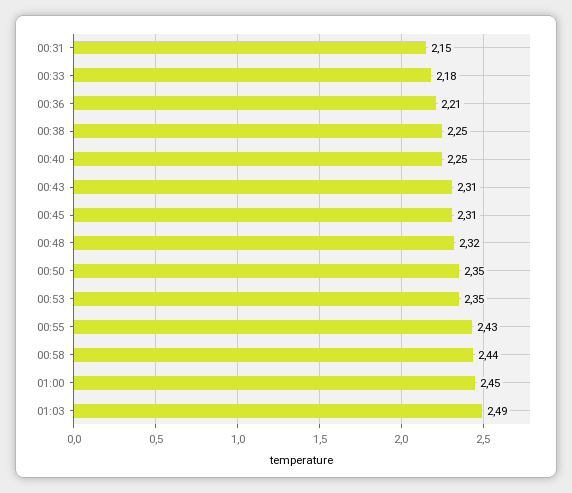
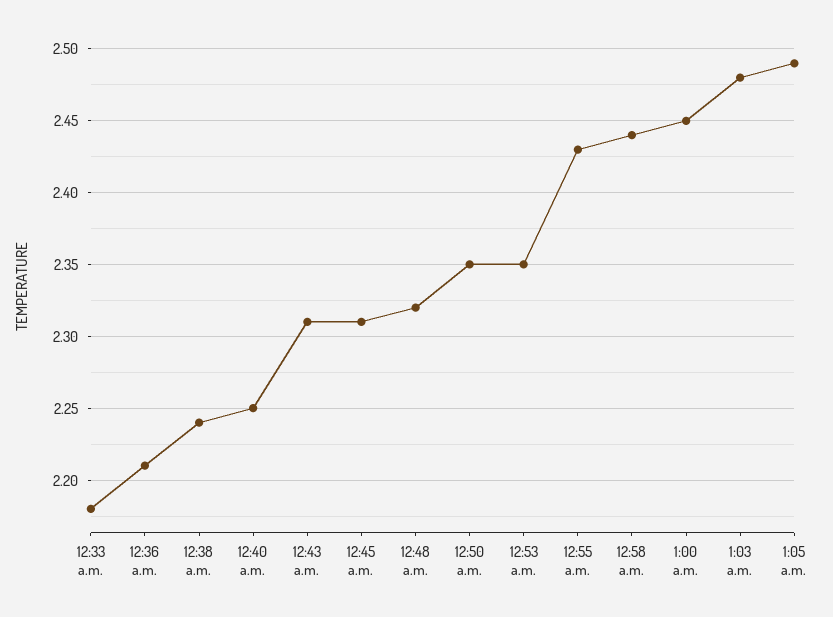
00:31: 2.15 -> none
00:38: 2.25 -> 2.24
01:03: 2.49 -> 2.48
1:05 a.m.: none -> 2.49

